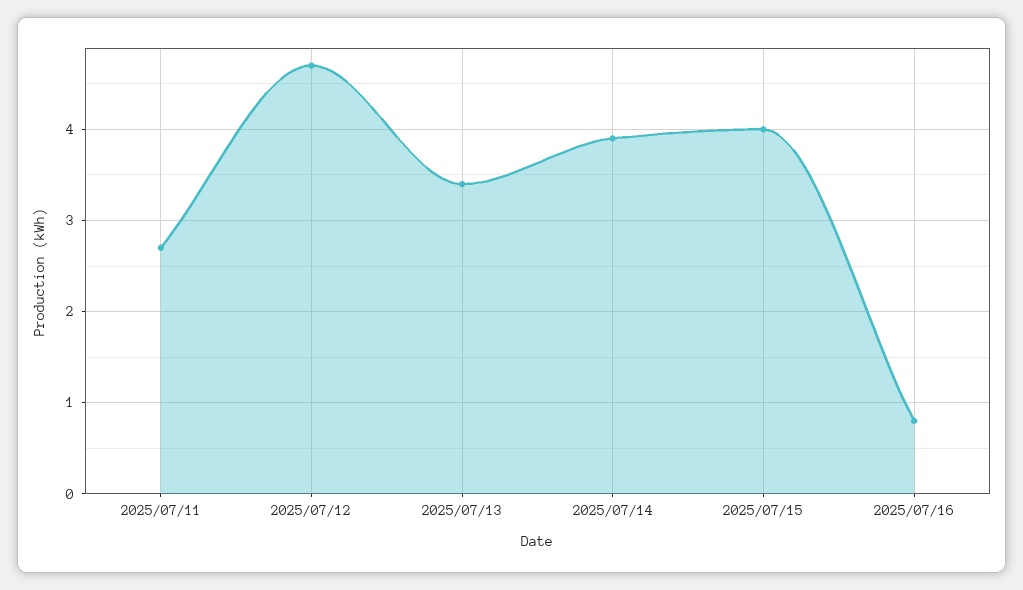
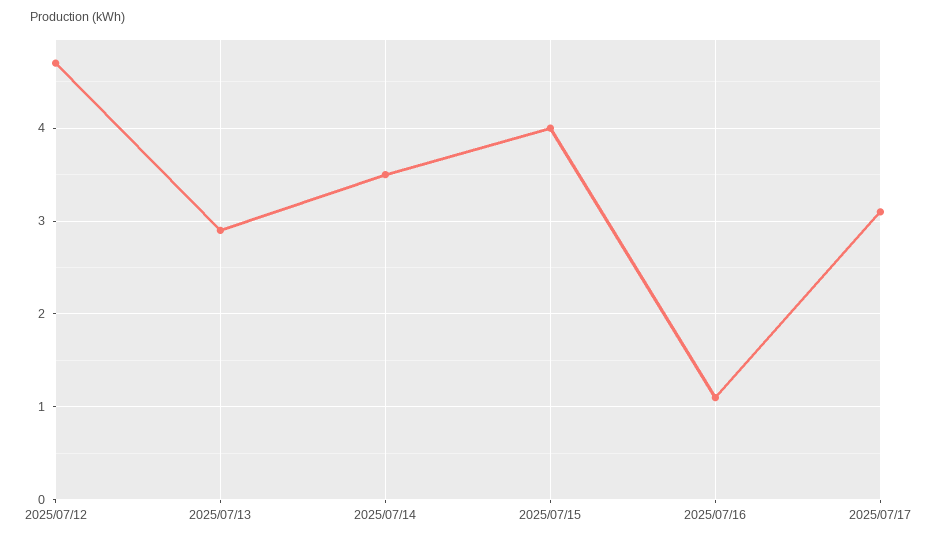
2025/07/11: 2.7 -> none
2025/07/13: 3.4 -> 2.9
2025/07/14: 3.9 -> 3.5
2025/07/16: 0.8 -> 1.1
2025/07/17: none -> 3.1

